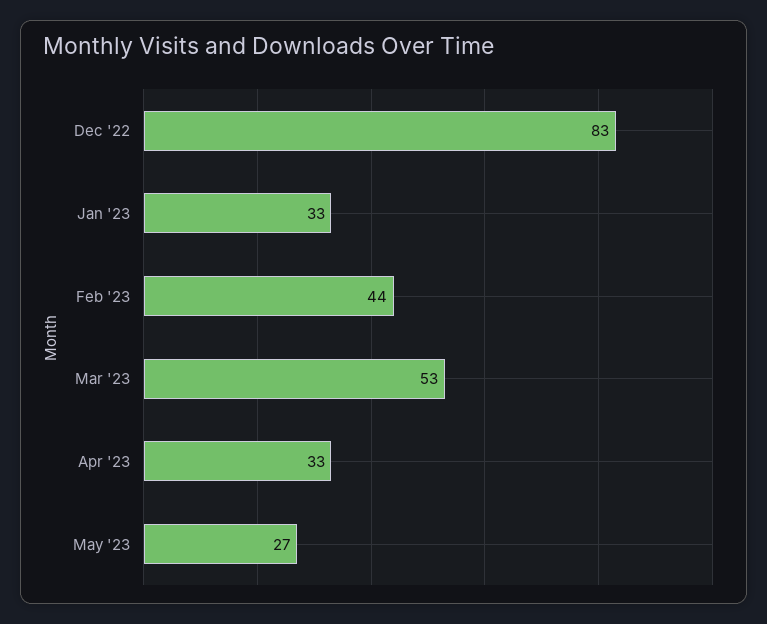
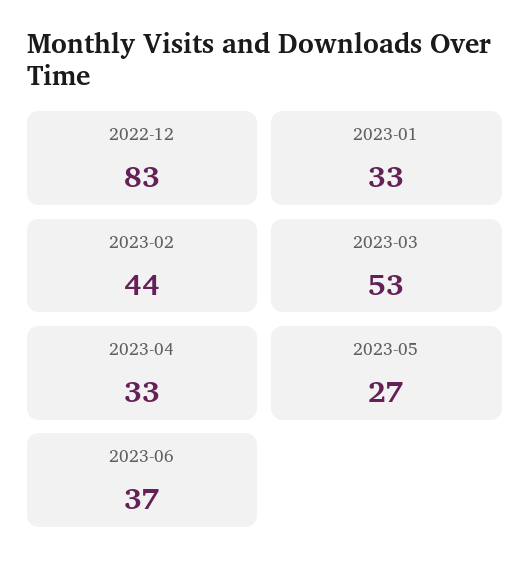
2023-06: none -> 37

